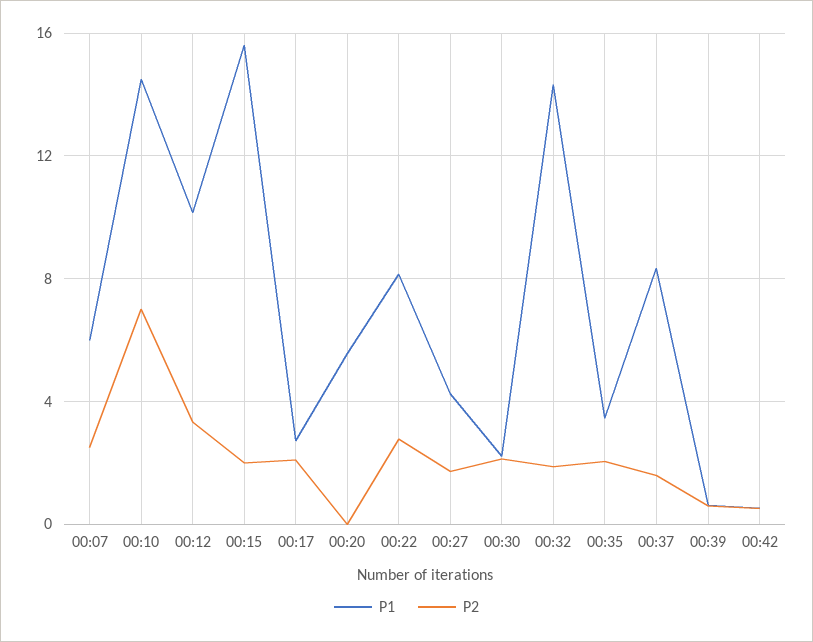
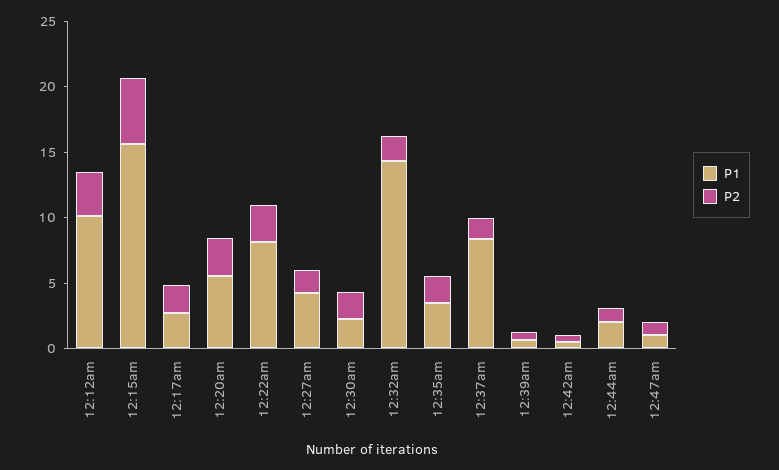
P1, 00:07: 6 -> none
P2, 00:07: 2.5 -> none
P1, 00:10: 14.5 -> none
P2, 00:10: 7 -> none
P2, 00:15: 2 -> 5
P2, 00:20: 0 -> 3
P1, 12:44am: none -> 2
P2, 12:44am: none -> 1
P1, 12:47am: none -> 1
P2, 12:47am: none -> 1

